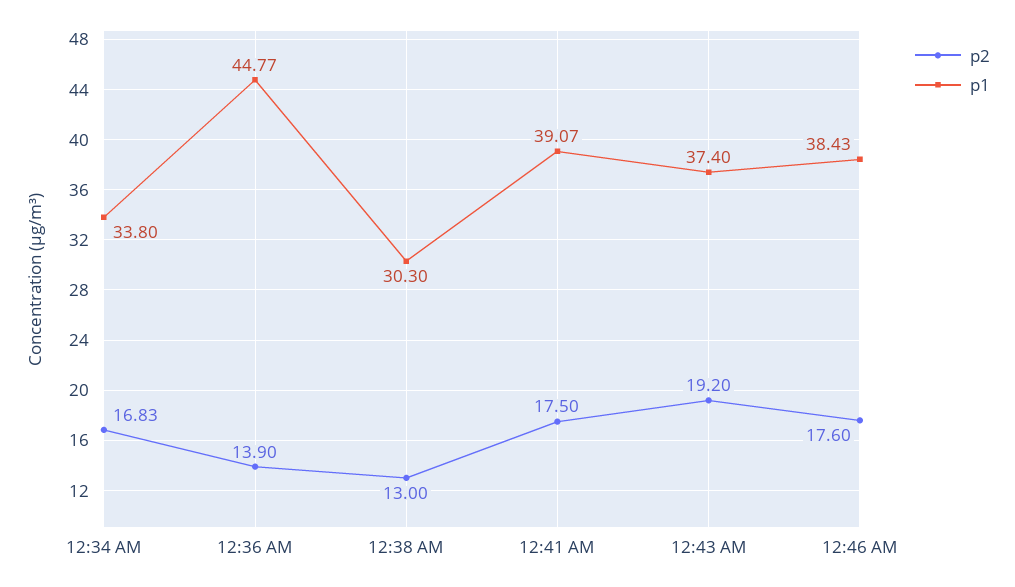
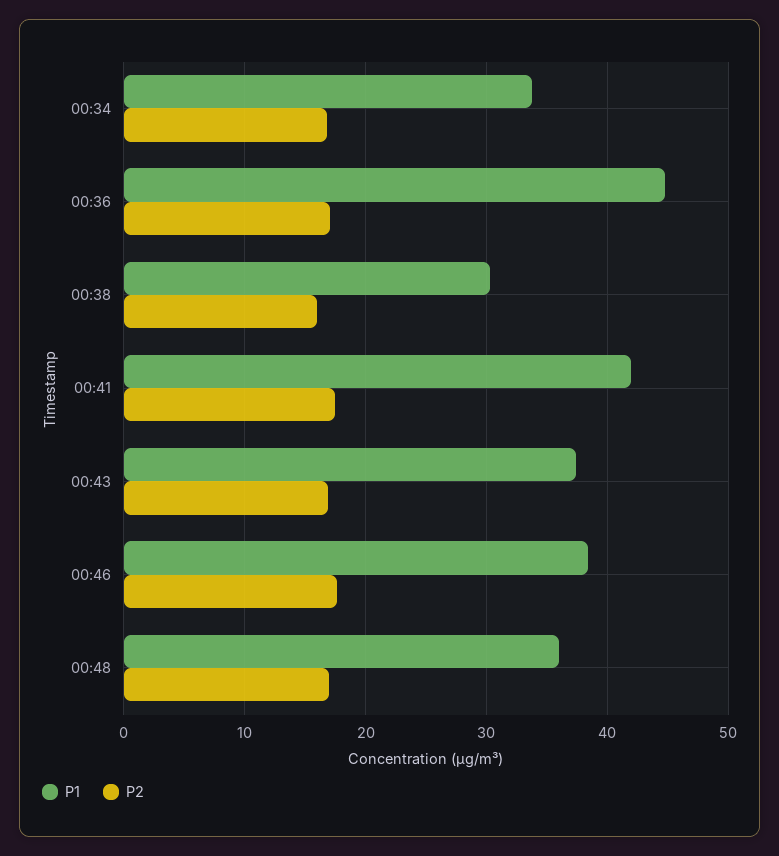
p2, 12:36 AM: 13.9 -> 17
p2, 12:38 AM: 13 -> 16
p1, 12:41 AM: 39.07 -> 42
p2, 12:43 AM: 19.2 -> 17
p1, 00:48: none -> 36
p2, 00:48: none -> 17

